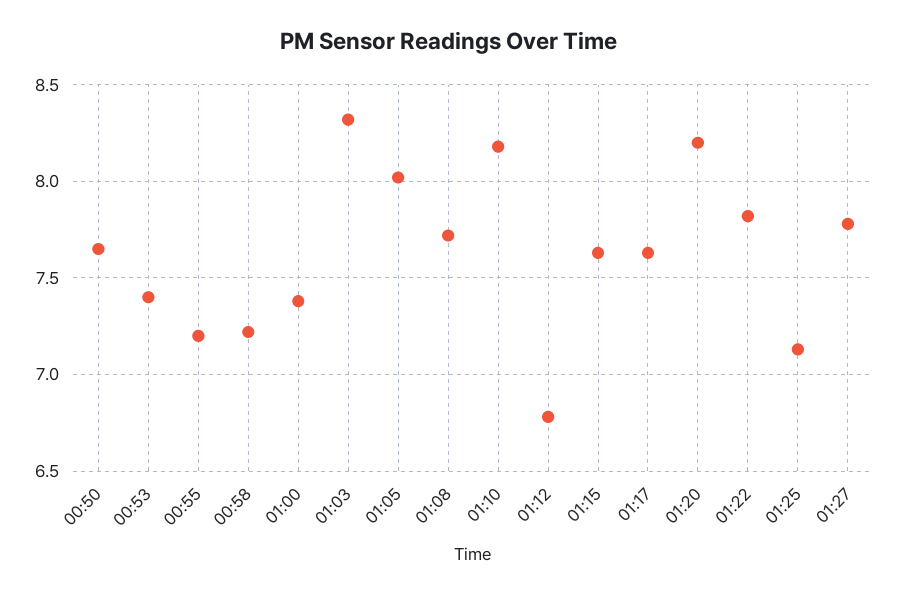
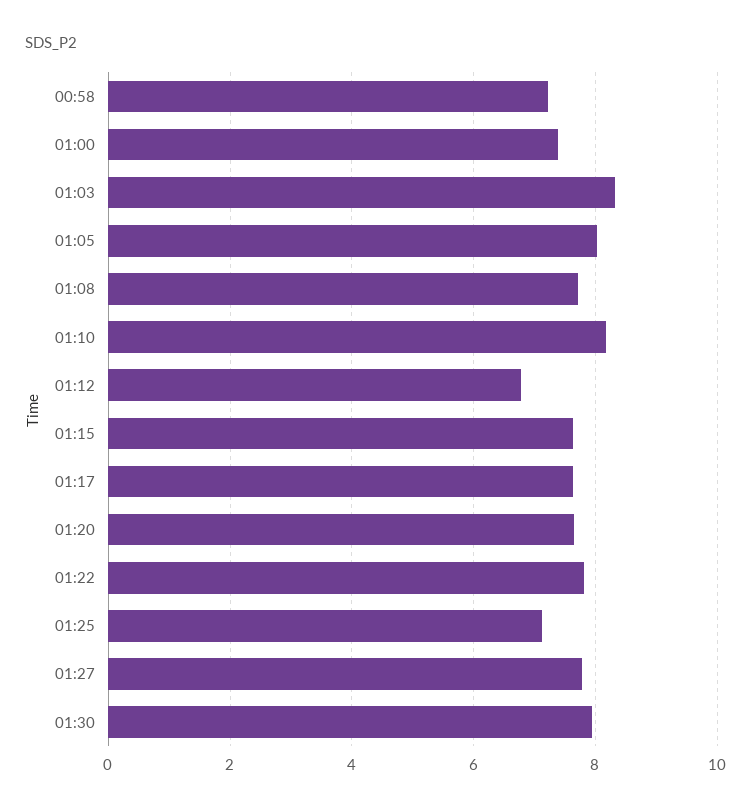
00:50: 7.65 -> none
00:53: 7.4 -> none
00:55: 7.2 -> none
01:20: 8.2 -> 7.6
01:30: none -> 8

